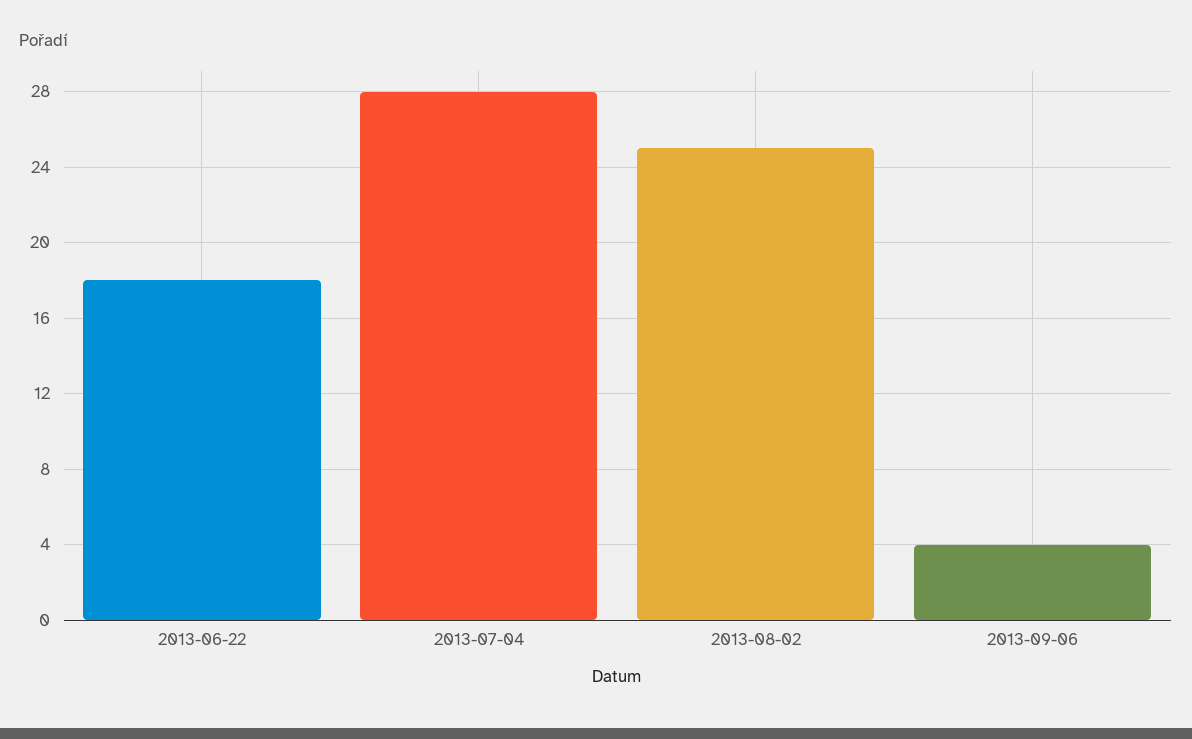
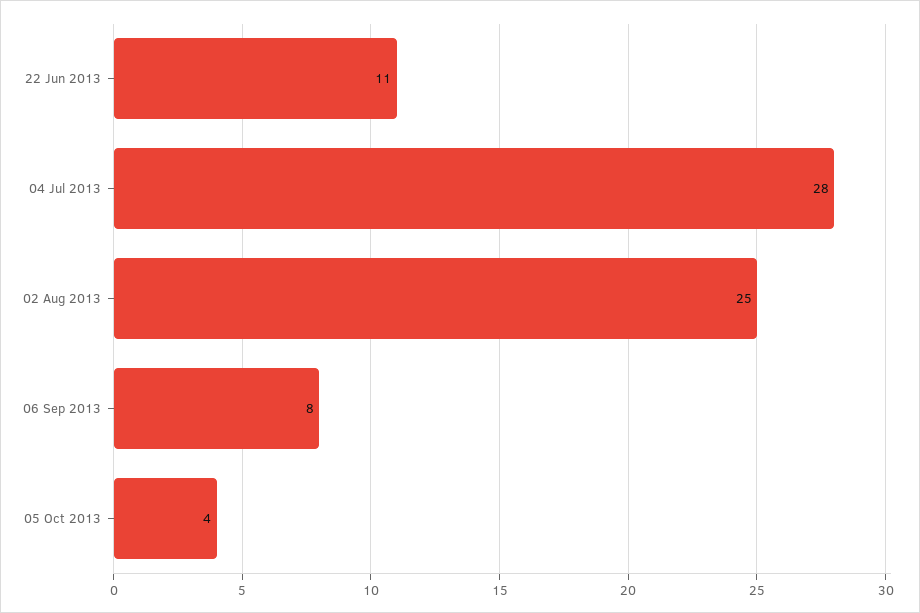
2013-06-22: 18 -> 11
2013-09-06: 4 -> 8
05 Oct 2013: none -> 4

